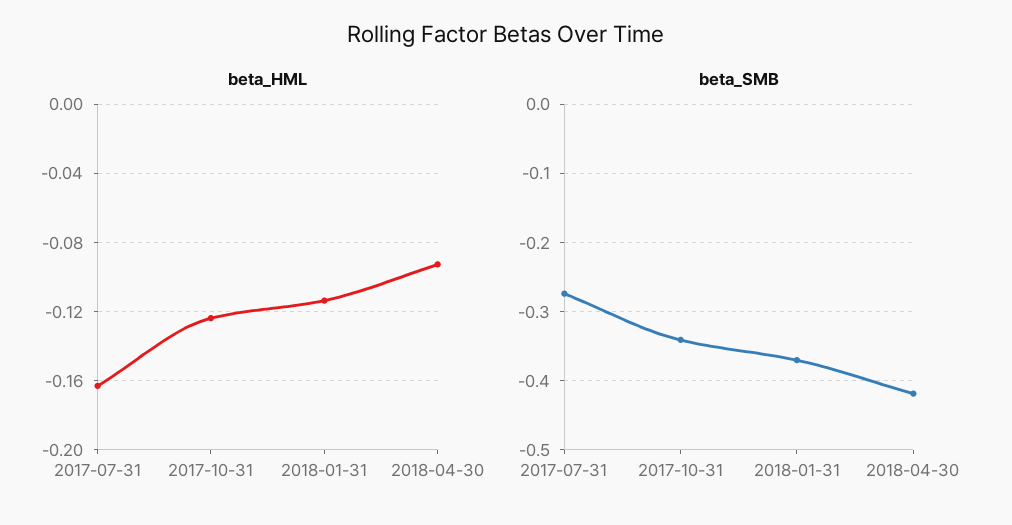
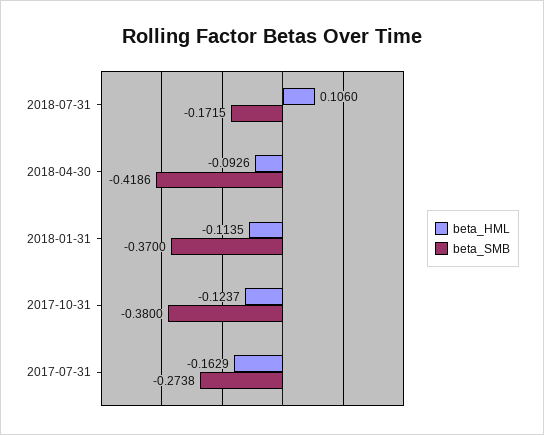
beta_SMB, 2017-10-31: -0.34 -> -0.38
beta_HML, 2018-07-31: none -> 0.106
beta_SMB, 2018-07-31: none -> -0.1715

